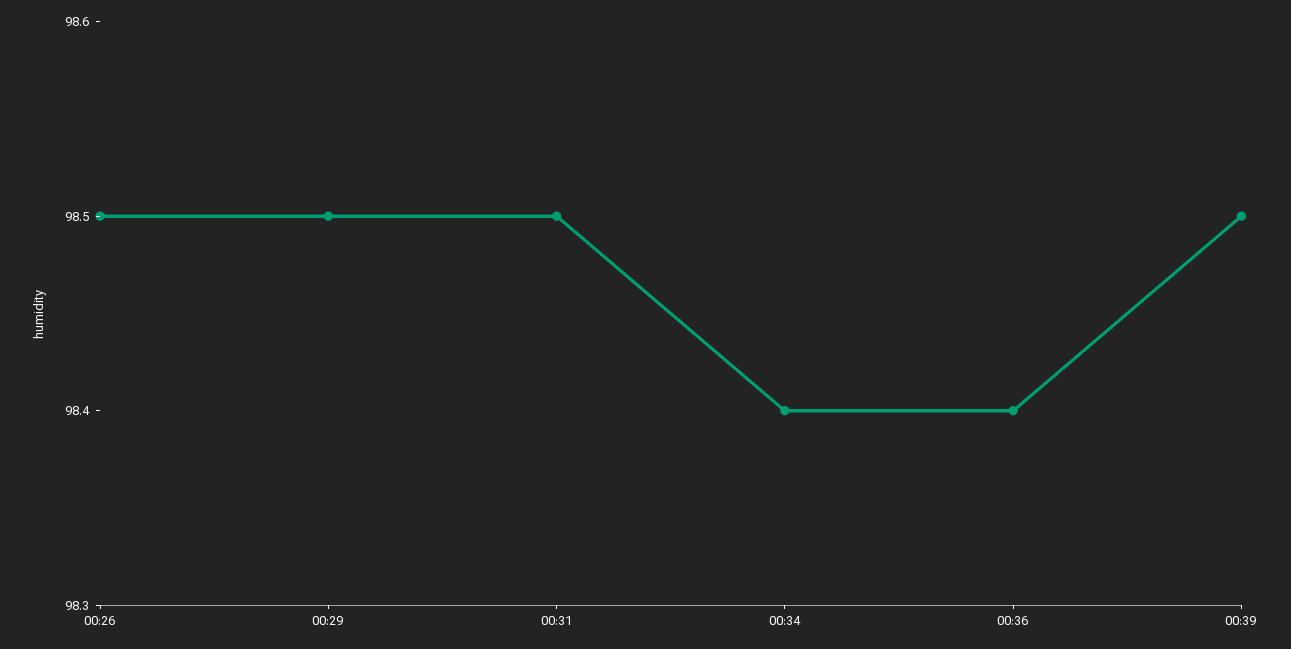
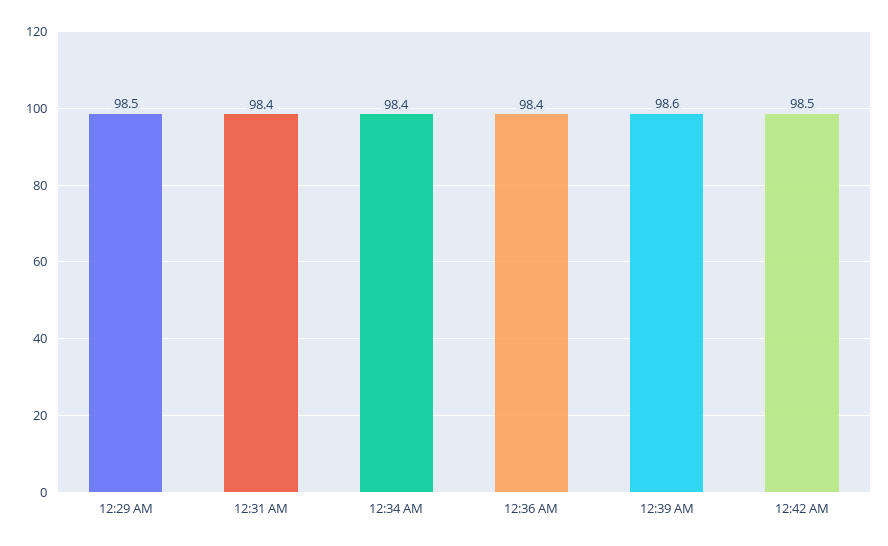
00:26: 98.5 -> none
00:31: 98.5 -> 98.4
00:39: 98.5 -> 98.6
12:42 AM: none -> 98.5

